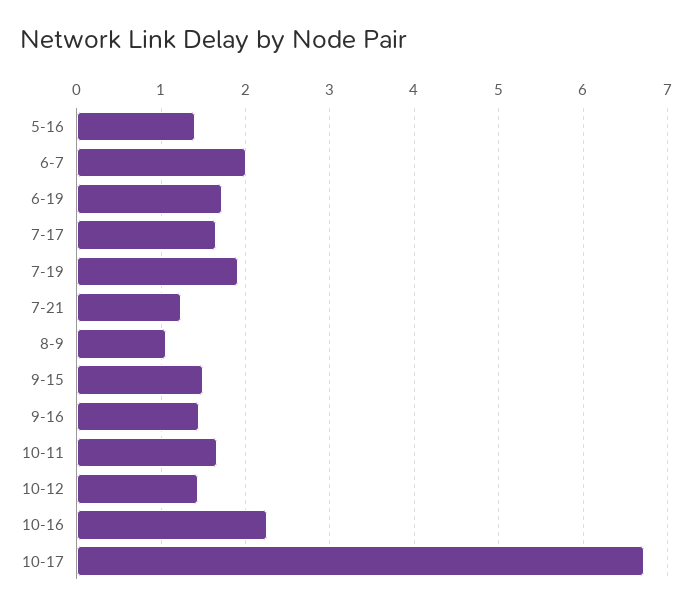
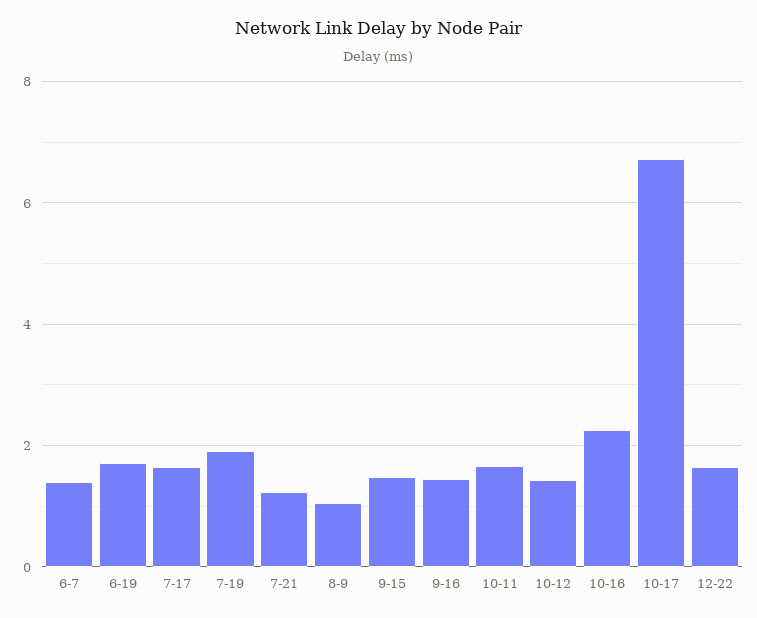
5-16: 1.4 -> none
6-7: 2 -> 1.4
12-22: none -> 1.6

